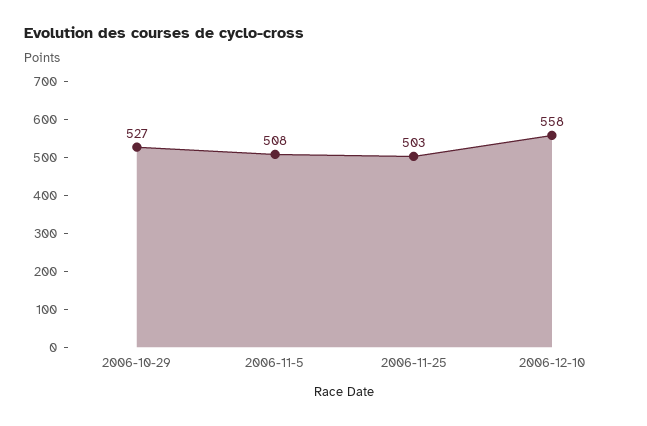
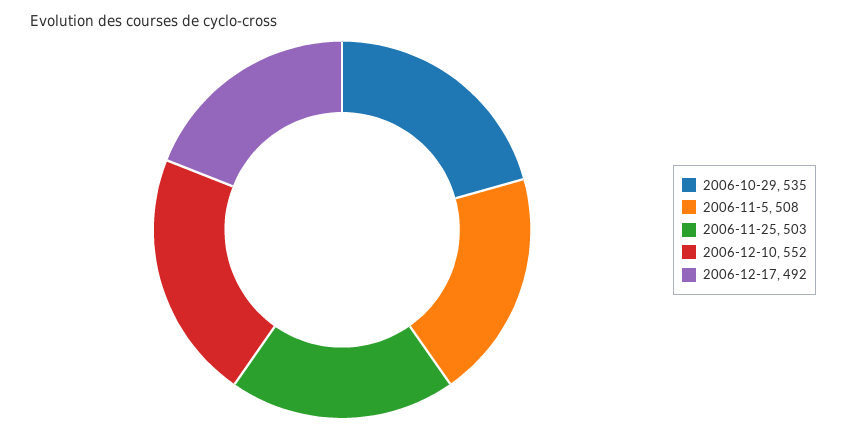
2006-10-29: 527 -> 535
2006-12-10: 558 -> 552
2006-12-17: none -> 492

